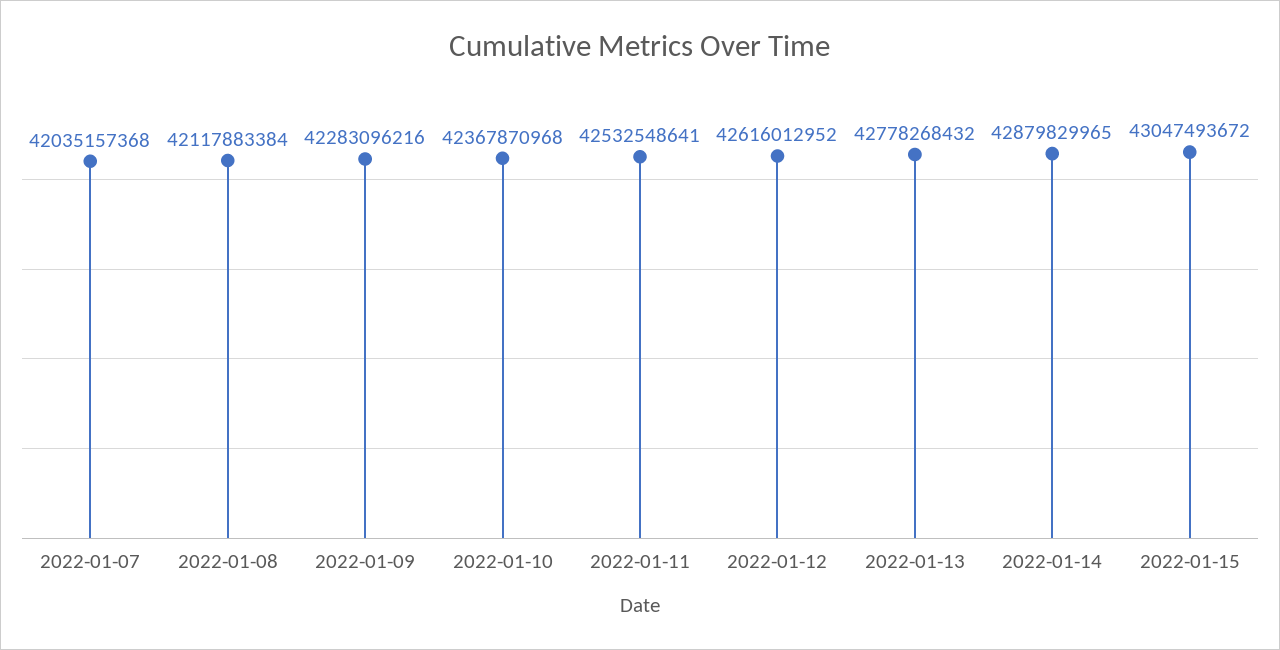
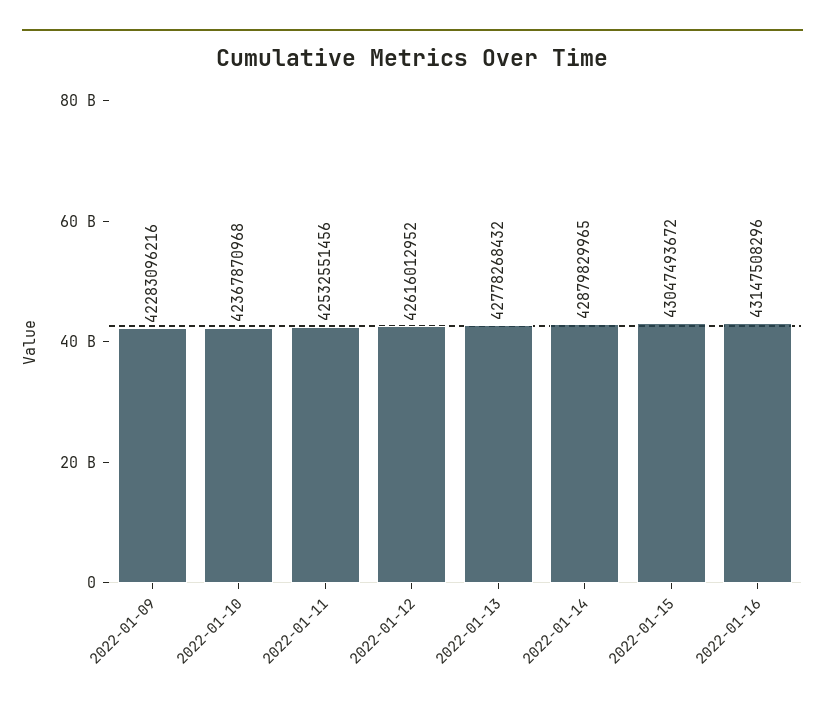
2022-01-07: 42035157368 -> none
2022-01-08: 42117883384 -> none
2022-01-11: 42532548641 -> 42532551456
2022-01-16: none -> 43147508296

